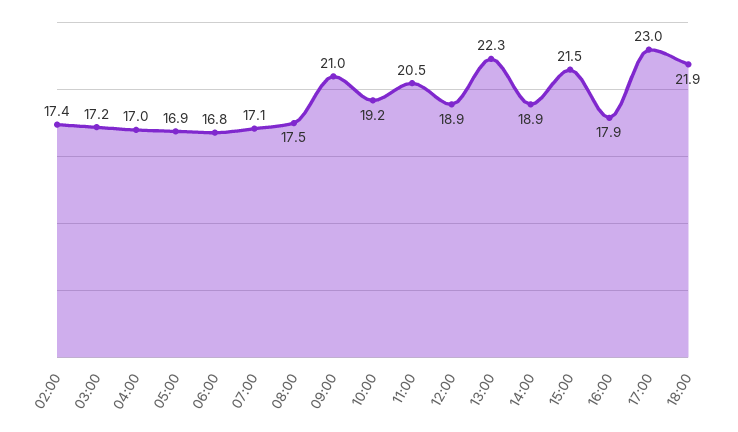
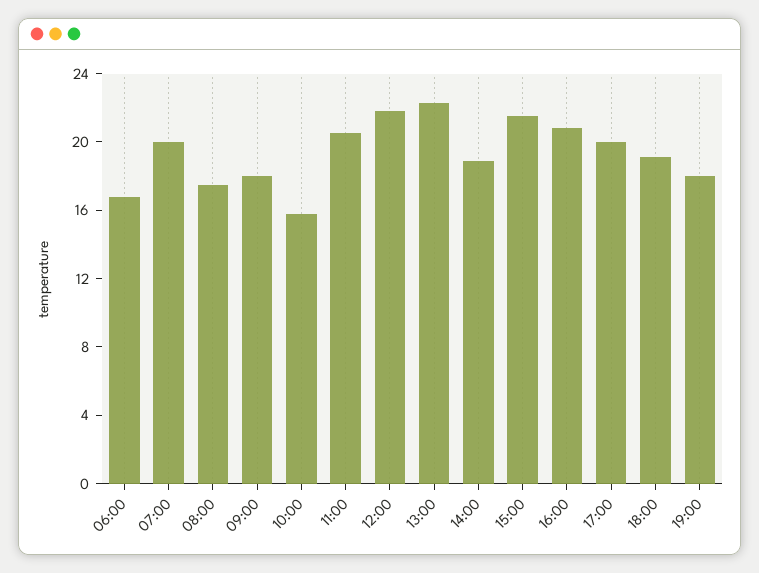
02:00: 17.4 -> none
03:00: 17.2 -> none
04:00: 17 -> none
05:00: 16.9 -> none
07:00: 17.1 -> 20
09:00: 21 -> 18
10:00: 19.2 -> 16
12:00: 18.9 -> 22
16:00: 17.9 -> 21
17:00: 23 -> 20
18:00: 21.9 -> 19
19:00: none -> 18

